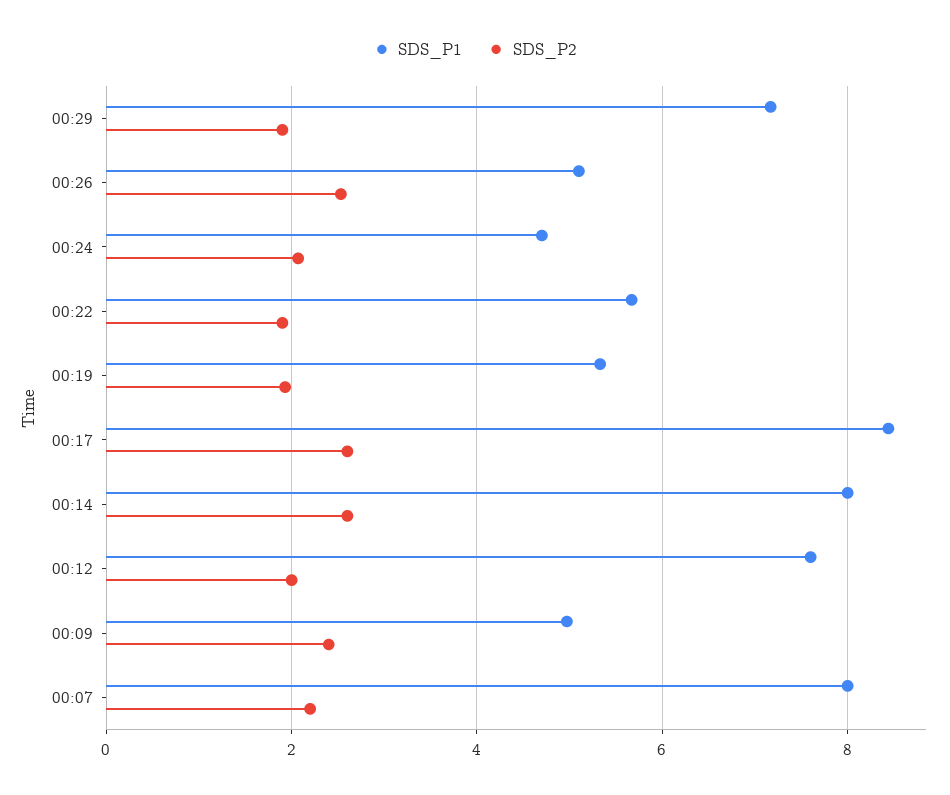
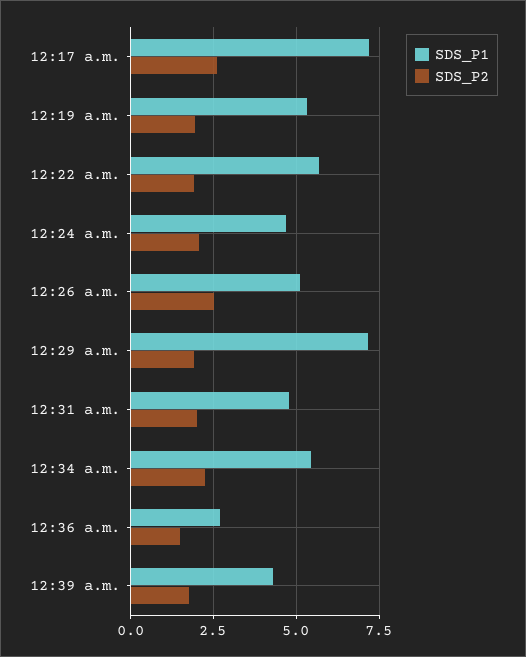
SDS_P1, 00:17: 8.4 -> 7.25
SDS_P1, 00:14: 8 -> none
SDS_P2, 00:14: 2.6 -> none
SDS_P1, 00:12: 7.6 -> none
SDS_P2, 00:12: 2 -> none
SDS_P1, 00:09: 5 -> none
SDS_P2, 00:09: 2.4 -> none
SDS_P1, 00:07: 8 -> none
SDS_P2, 00:07: 2.2 -> none
SDS_P1, 12:31 a.m.: none -> 4.75
SDS_P2, 12:31 a.m.: none -> 2
SDS_P1, 12:34 a.m.: none -> 5.5
SDS_P2, 12:34 a.m.: none -> 2.25
SDS_P1, 12:36 a.m.: none -> 2.75
SDS_P2, 12:36 a.m.: none -> 1.5
SDS_P1, 12:39 a.m.: none -> 4.25
SDS_P2, 12:39 a.m.: none -> 1.75

